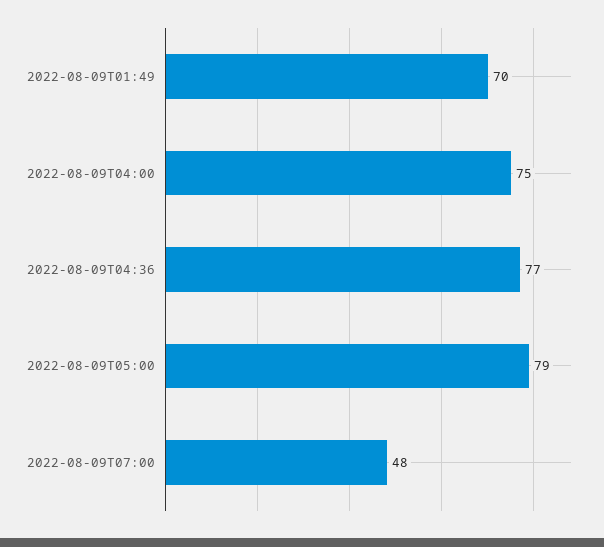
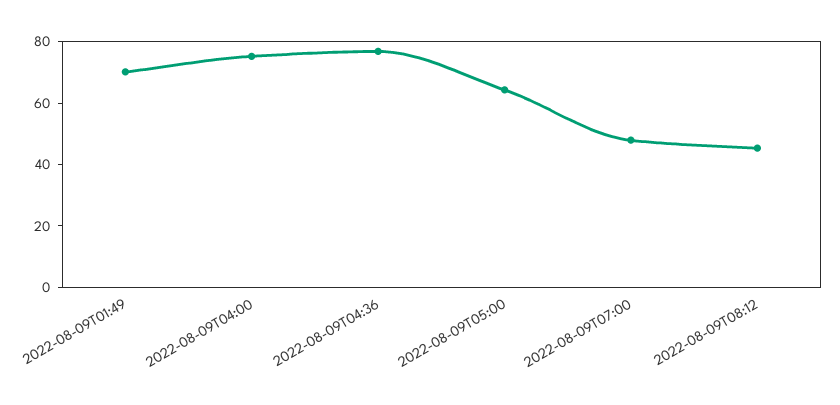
2022-08-09T05:00: 79 -> 65
2022-08-09T08:12: none -> 45

